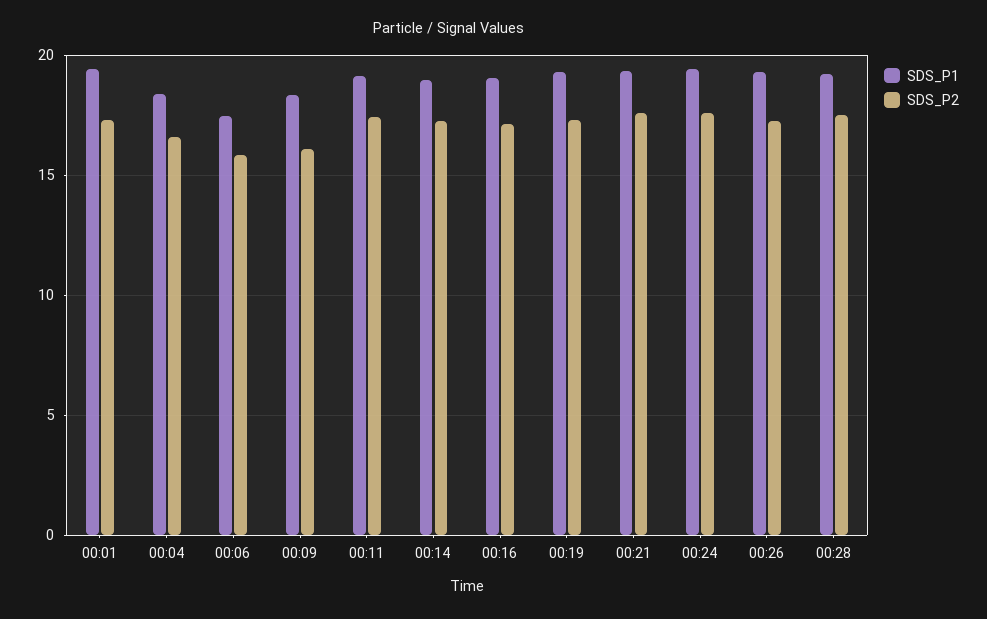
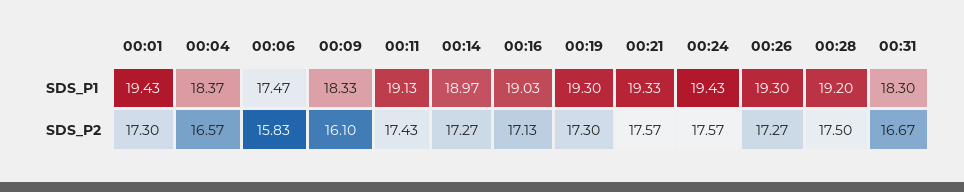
SDS_P1, 00:31: none -> 18.3
SDS_P2, 00:31: none -> 16.67

